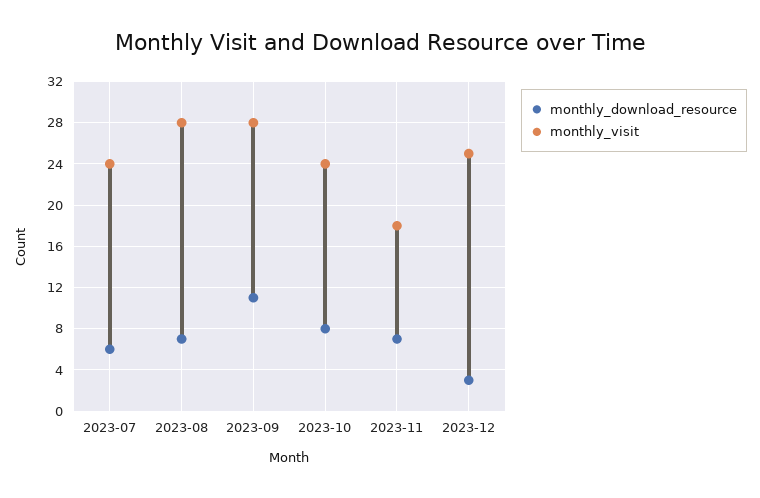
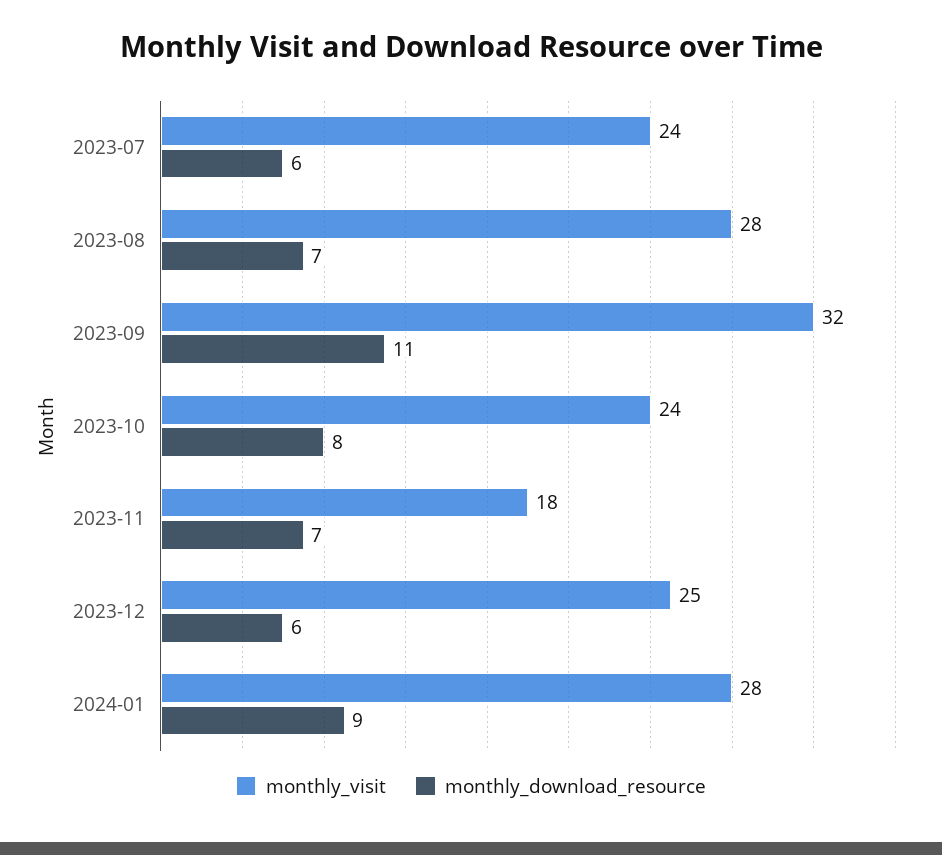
monthly_visit, 2023-09: 28 -> 32
monthly_download_resource, 2023-12: 3 -> 6
monthly_visit, 2024-01: none -> 28
monthly_download_resource, 2024-01: none -> 9

